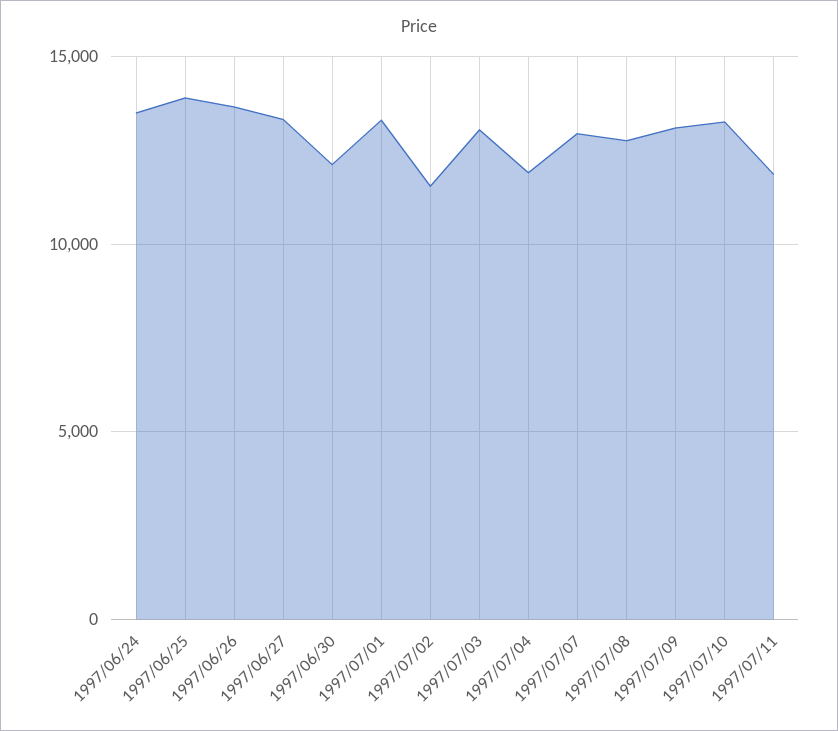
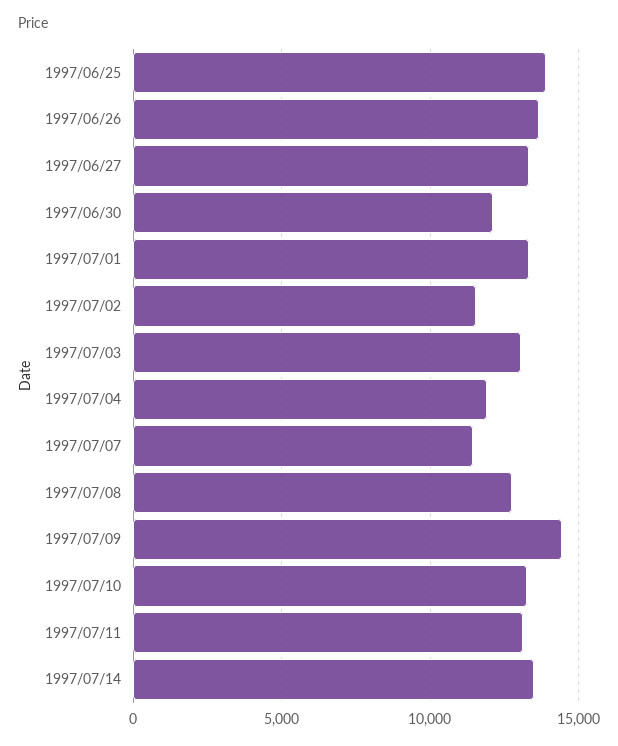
1997/06/24: 13500 -> none
1997/07/07: 13000 -> 11500
1997/07/09: 13000 -> 14500
1997/07/11: 12000 -> 13000
1997/07/14: none -> 13500

